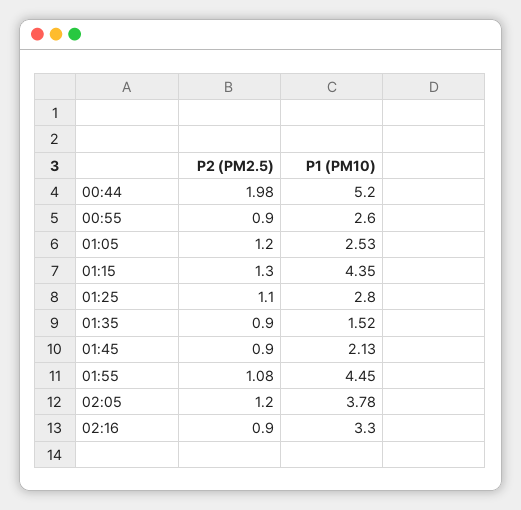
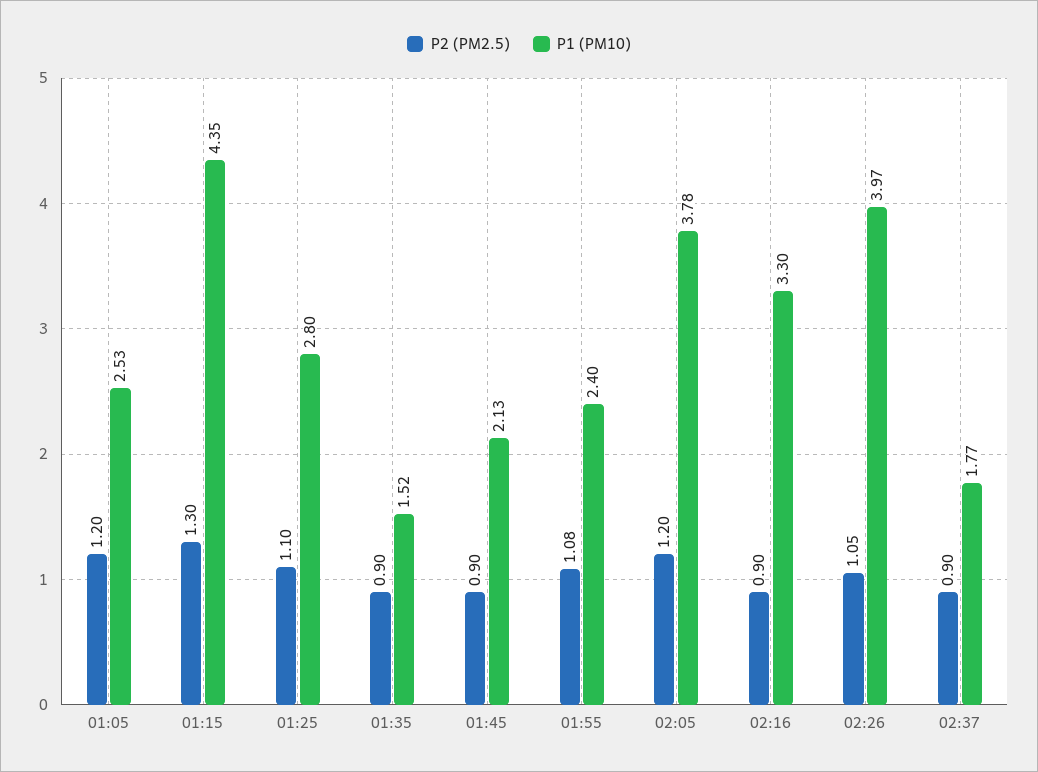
P2 (PM2.5), 00:44: 1.98 -> none
P1 (PM10), 00:44: 5.2 -> none
P2 (PM2.5), 00:55: 0.9 -> none
P1 (PM10), 00:55: 2.6 -> none
P1 (PM10), 01:55: 4.45 -> 2.4
P2 (PM2.5), 02:26: none -> 1.05
P1 (PM10), 02:26: none -> 3.97
P2 (PM2.5), 02:37: none -> 0.9
P1 (PM10), 02:37: none -> 1.77

